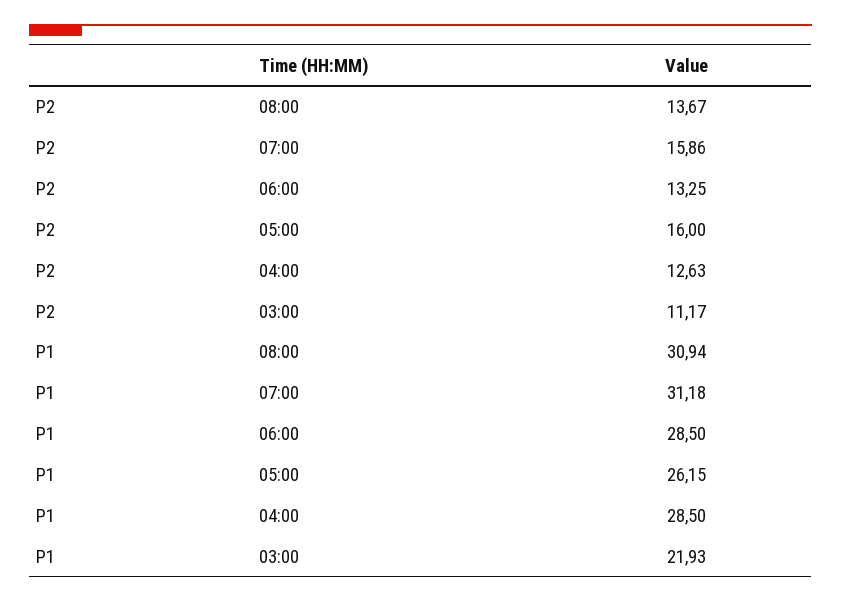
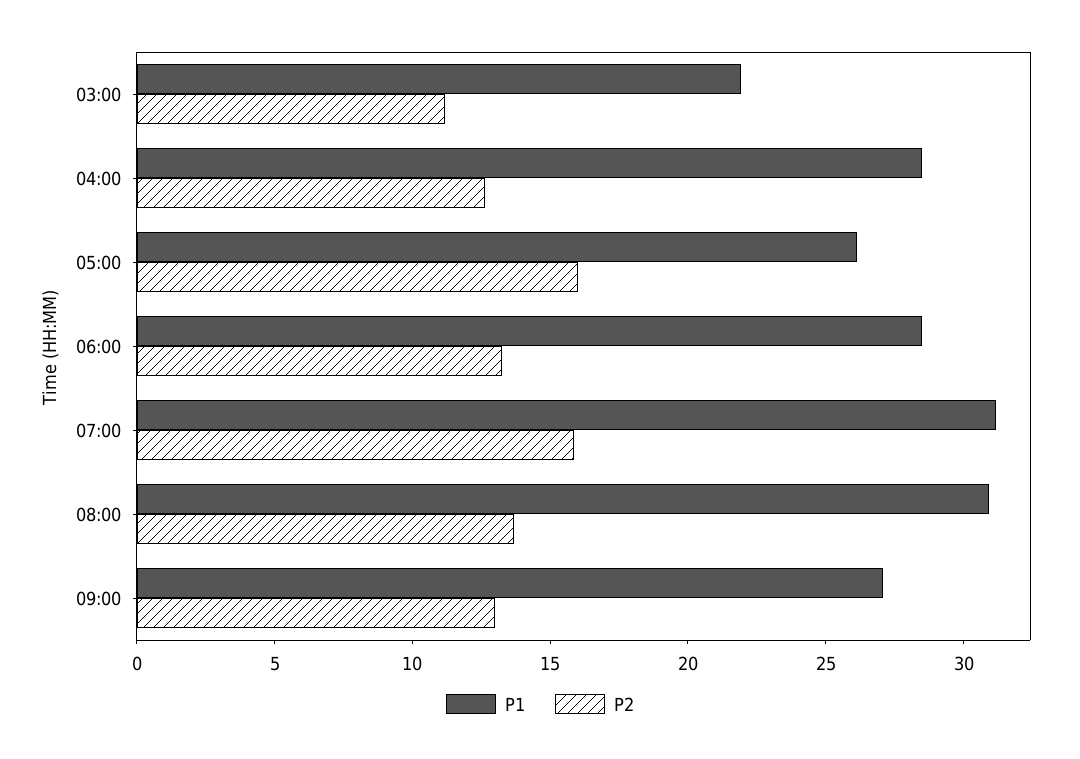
P1, 09:00: none -> 27
P2, 09:00: none -> 13

